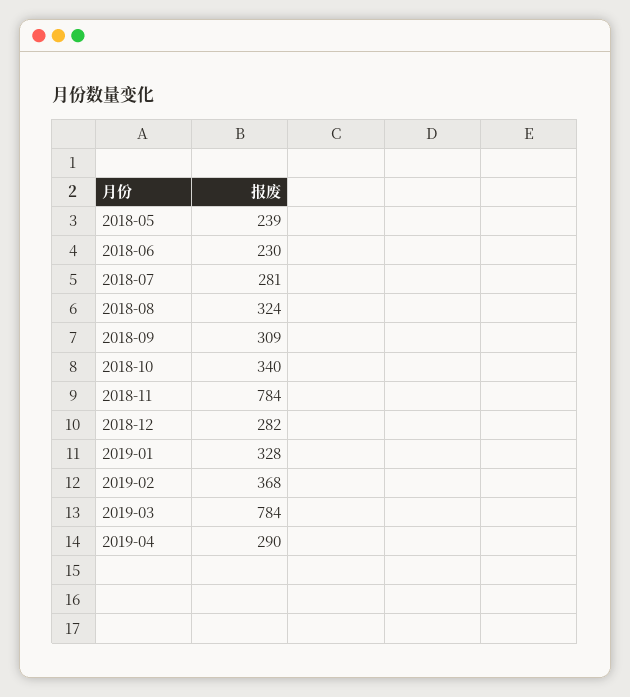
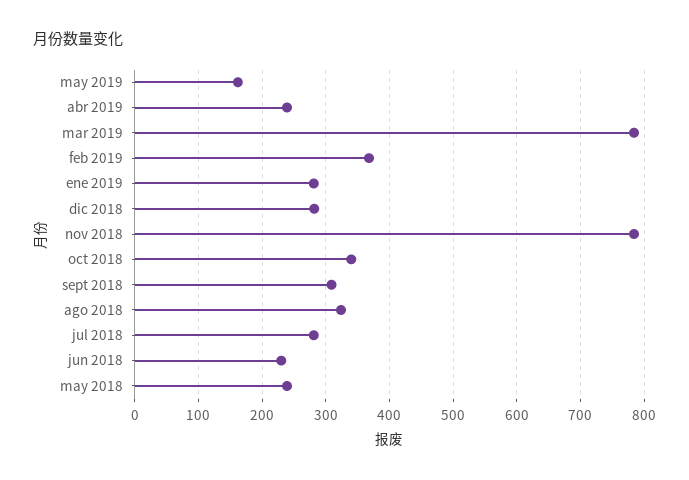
2019-01: 328 -> 280
2019-04: 290 -> 240
may 2019: none -> 160

